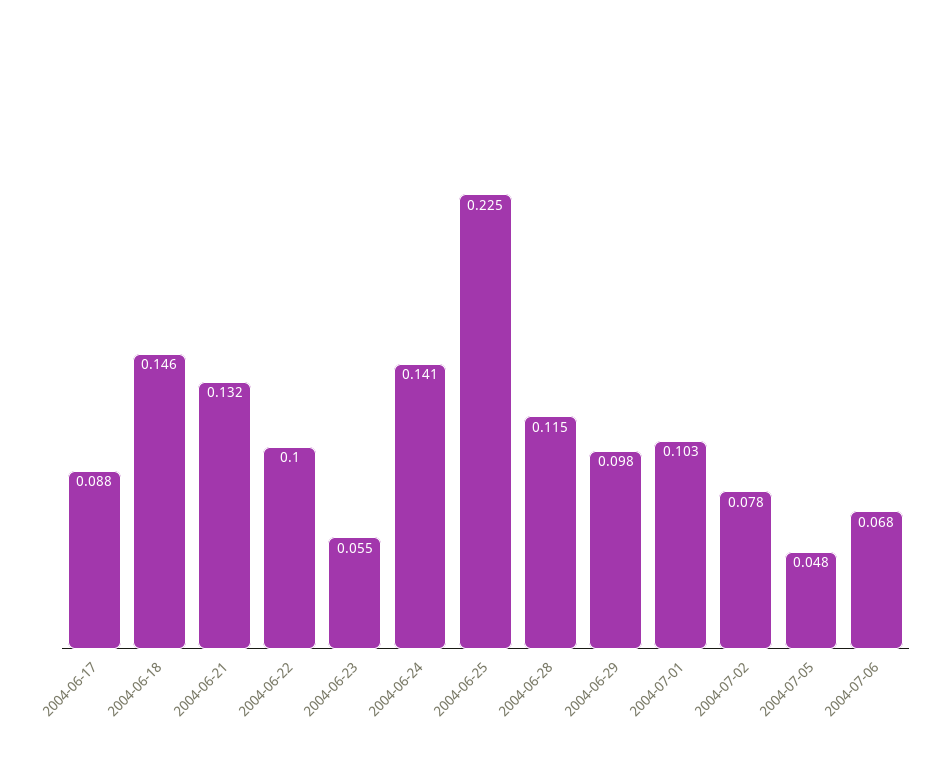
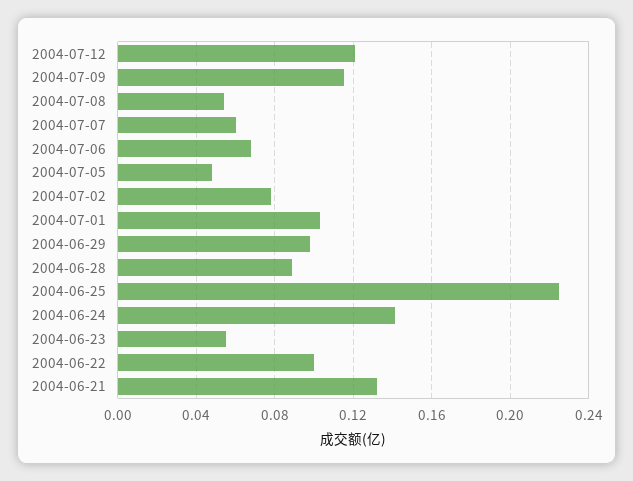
2004-06-17: 0.088 -> none
2004-06-18: 0.146 -> none
2004-06-28: 0.115 -> 0.09
2004-07-12: none -> 0.12
2004-07-09: none -> 0.115
2004-07-08: none -> 0.055
2004-07-07: none -> 0.06

